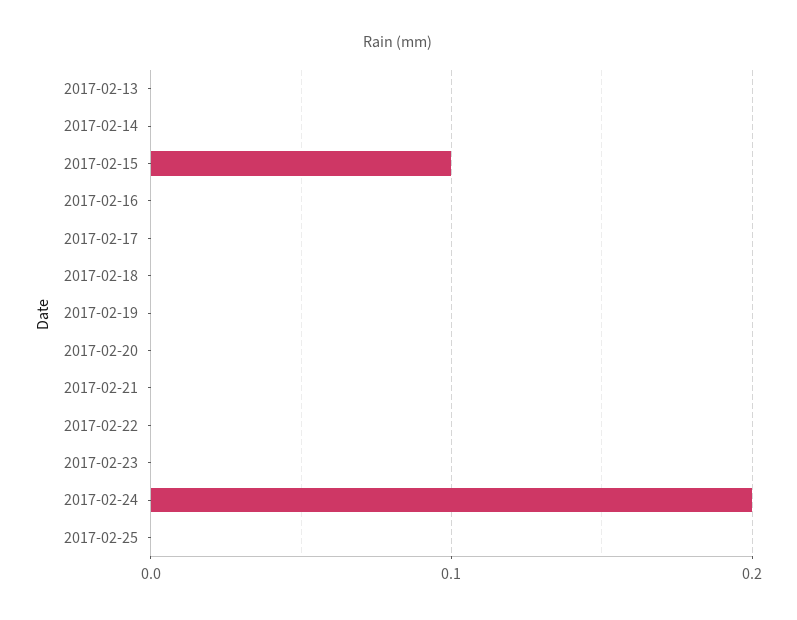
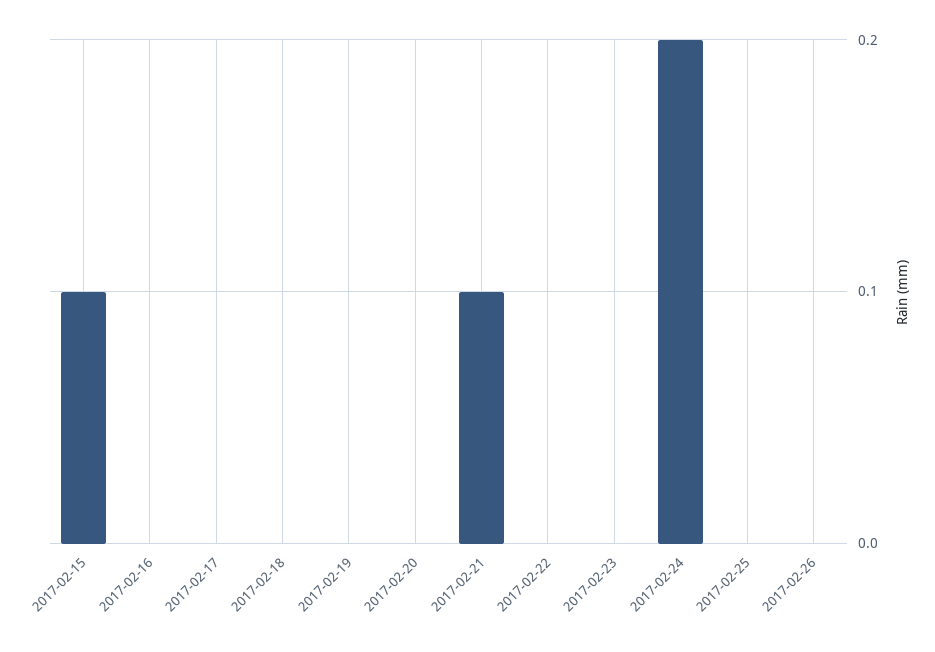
2017-02-13: 0 -> none
2017-02-14: 0 -> none
2017-02-21: 0 -> 0.1
2017-02-26: none -> 0

